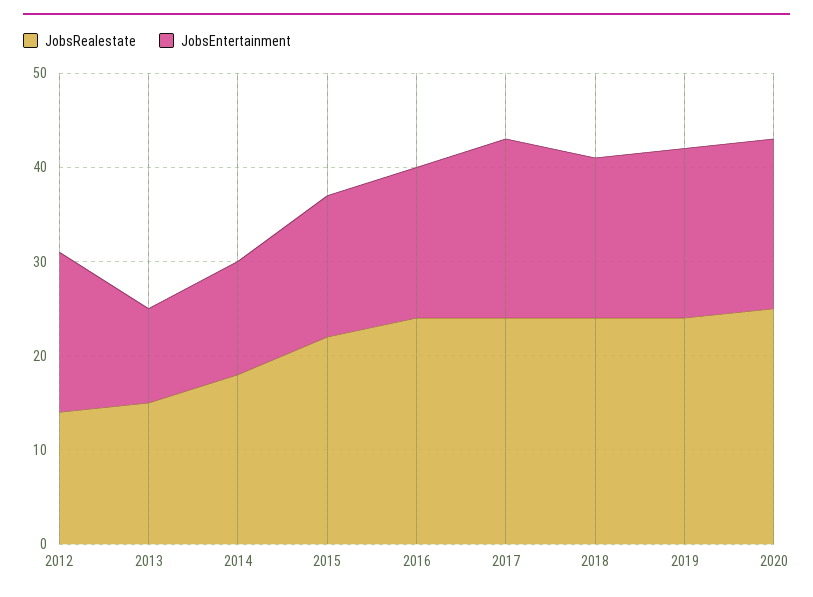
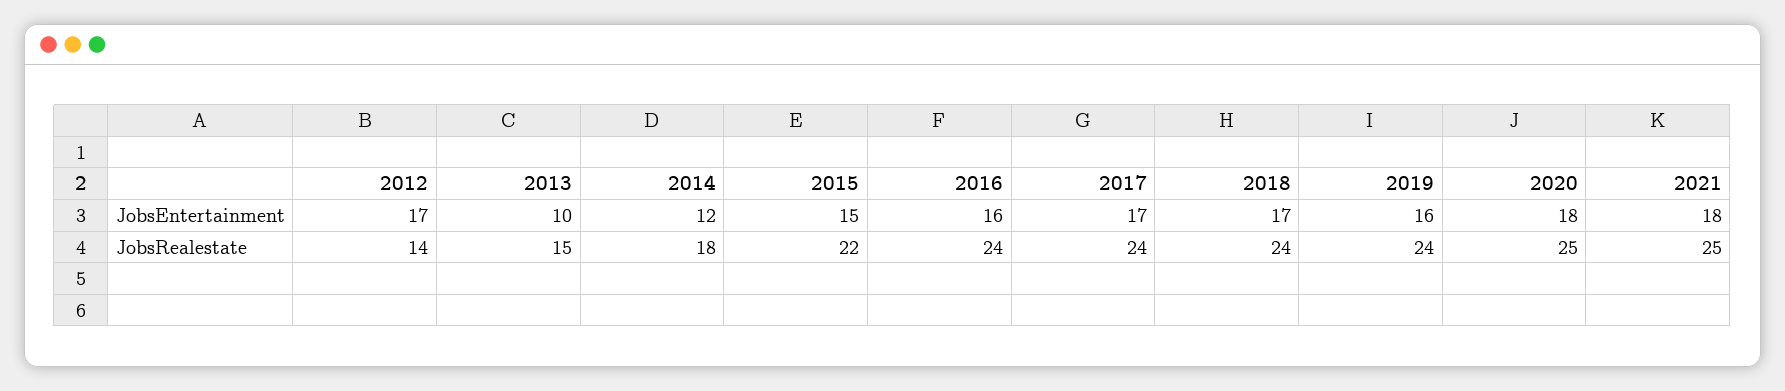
JobsEntertainment, 2017: 19 -> 17
JobsEntertainment, 2019: 18 -> 16
JobsEntertainment, 2021: none -> 18
JobsRealestate, 2021: none -> 25

